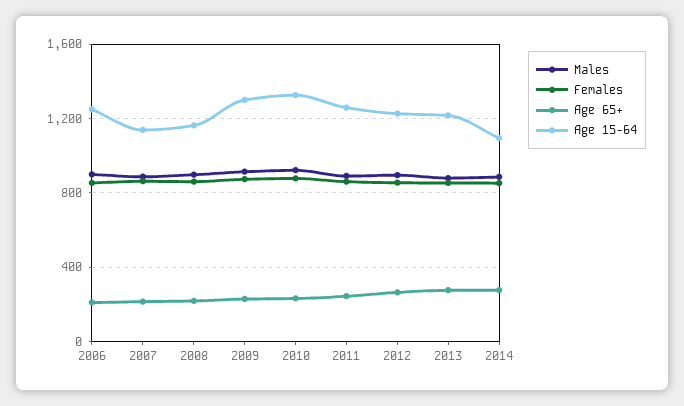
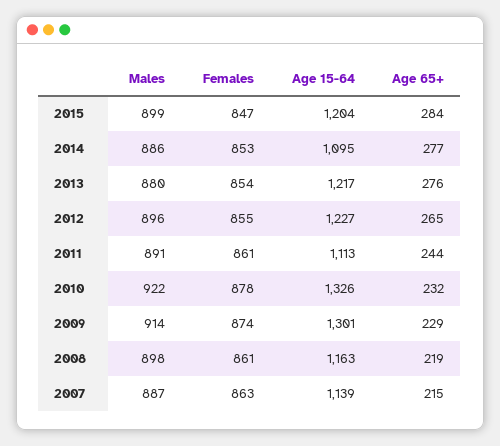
Males, 2006: 900 -> none
Females, 2006: 850 -> none
Age 65+, 2006: 200 -> none
Age 15-64, 2006: 1250 -> none
Age 15-64, 2011: 1250 -> 1113
Males, 2015: none -> 899
Females, 2015: none -> 847
Age 15-64, 2015: none -> 1204
Age 65+, 2015: none -> 284

